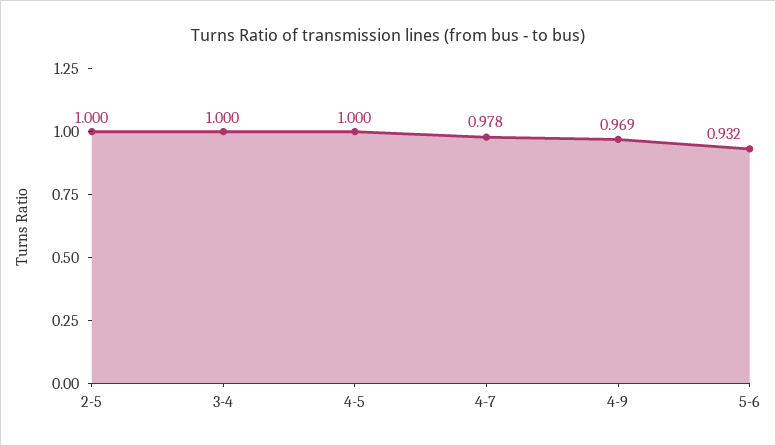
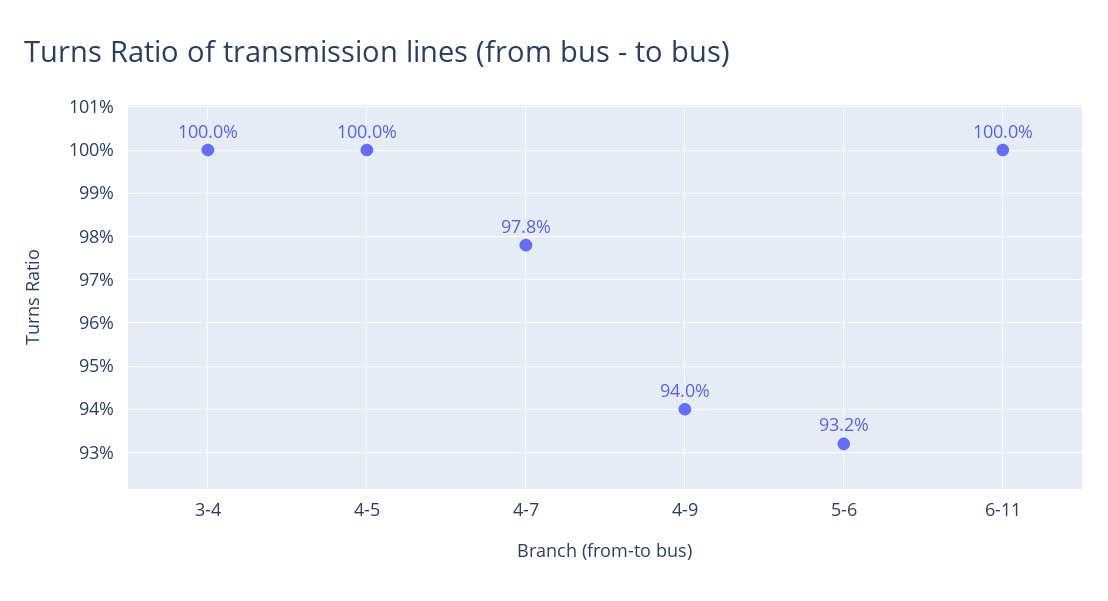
2-5: 1 -> none
4-9: 0.969 -> 0.94
6-11: none -> 1

